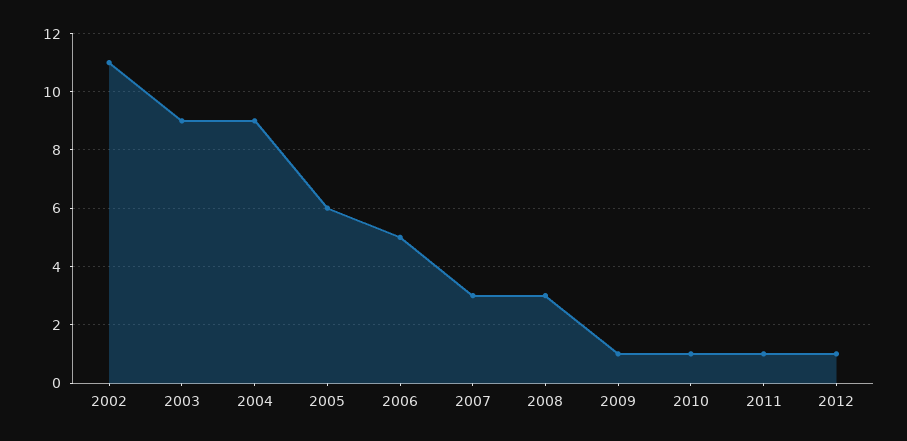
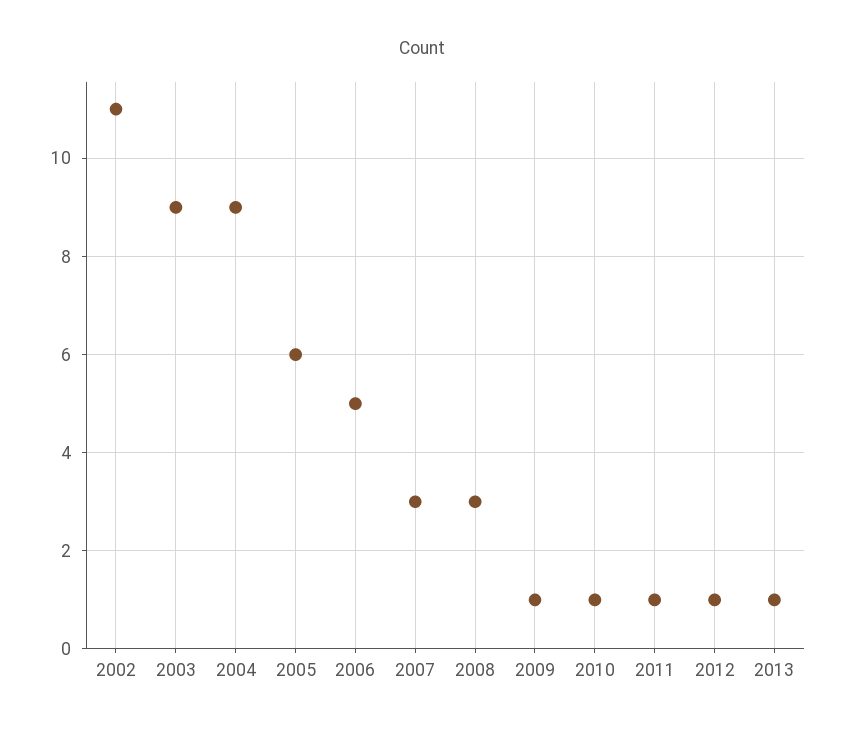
2013: none -> 1

